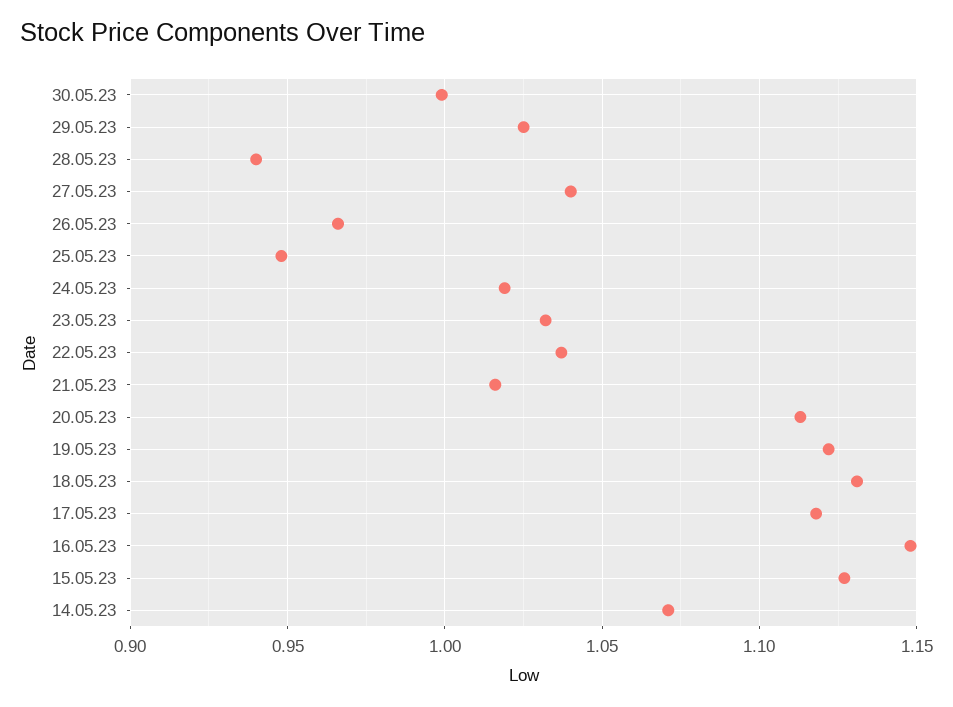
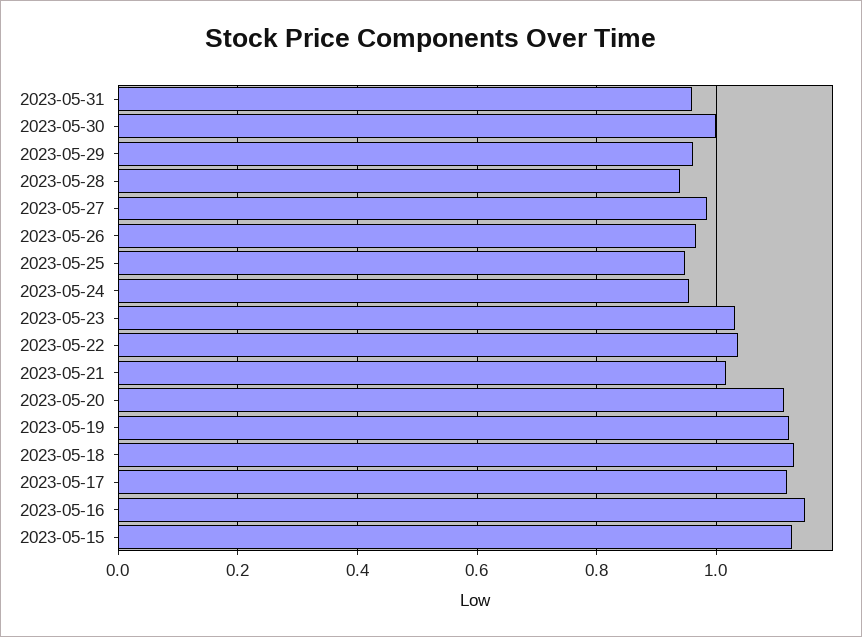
29.05.23: 1.025 -> 0.96
27.05.23: 1.04 -> 0.98
24.05.23: 1.02 -> 0.96
14.05.23: 1.07 -> none
2023-05-31: none -> 0.96

